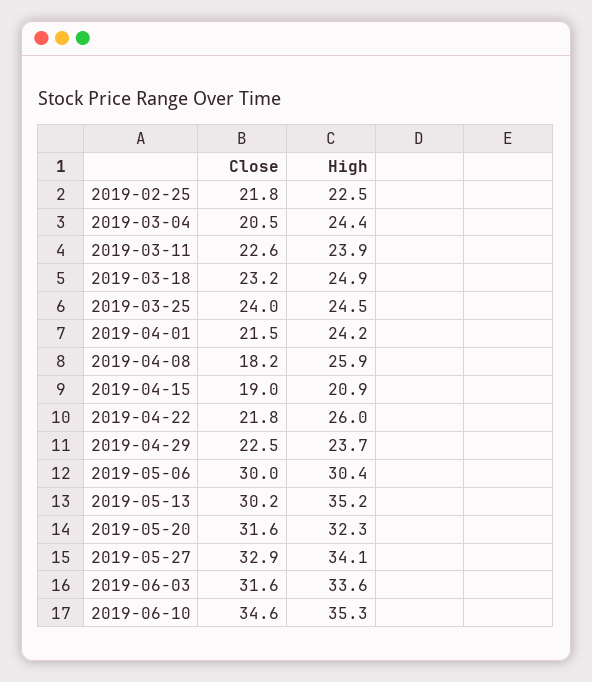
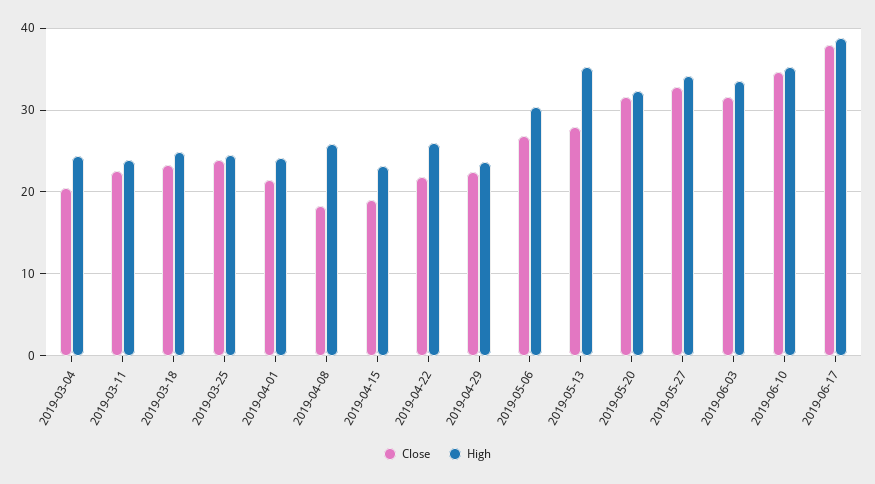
Close, 2019-02-25: 21.8 -> none
High, 2019-02-25: 22.5 -> none
High, 2019-04-15: 20.9 -> 23
Close, 2019-05-06: 30 -> 27
Close, 2019-05-13: 30.2 -> 28
Close, 2019-06-17: none -> 38
High, 2019-06-17: none -> 39

